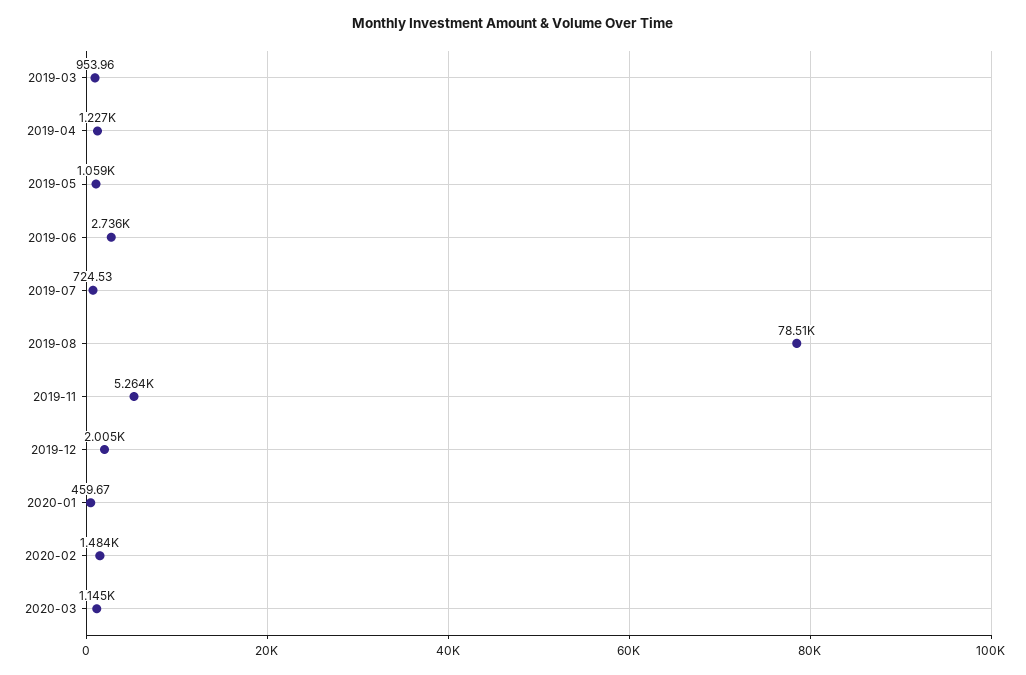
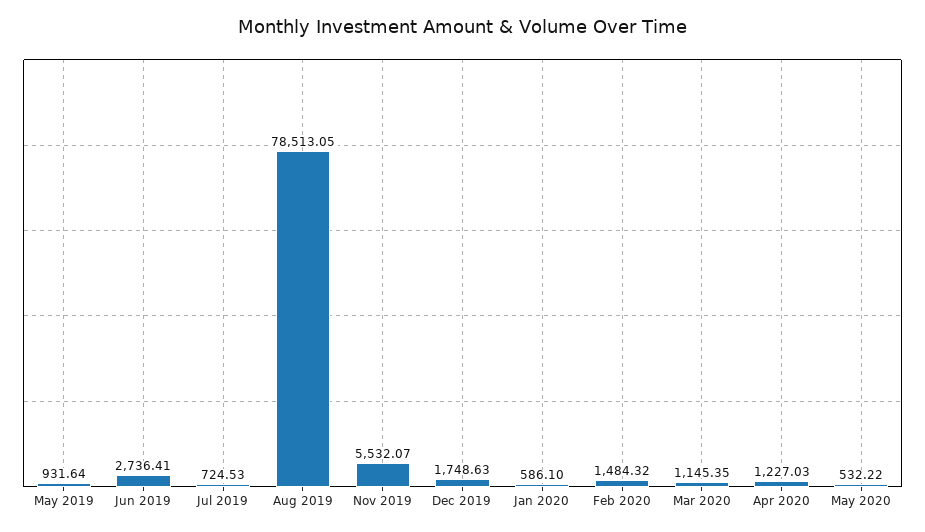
2019-03: 953.96 -> none
2019-04: 1227 -> none
2019-05: 1059 -> 931.64
2019-11: 5264 -> 5532.07
2019-12: 2005 -> 1748.63
2020-01: 459.67 -> 586.1
Apr 2020: none -> 1227.03
May 2020: none -> 532.22

